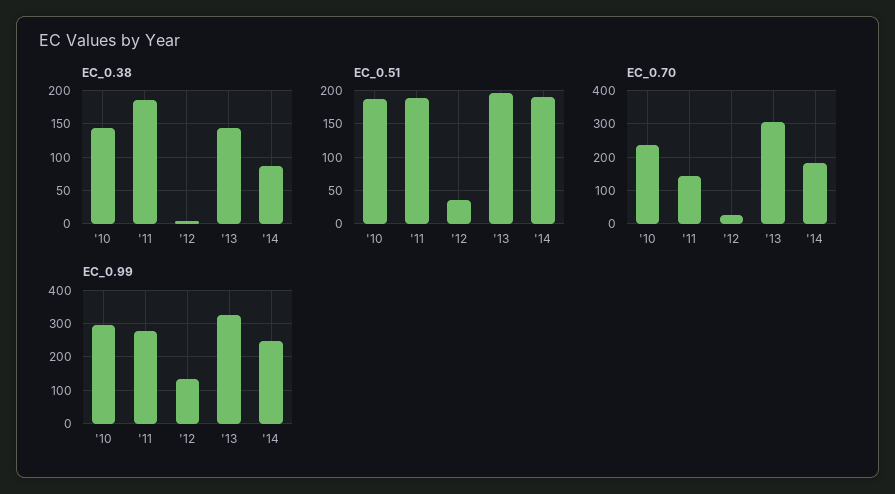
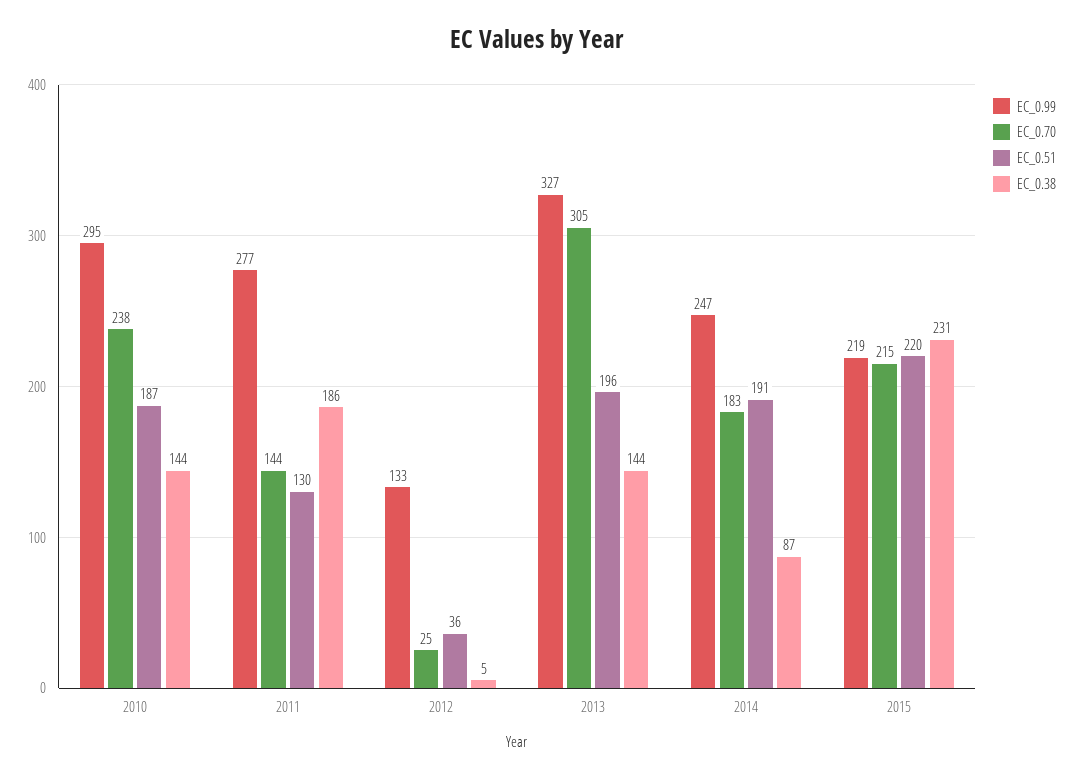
EC_0.51, '11: 190 -> 130
EC_0.99, 2015: none -> 219
EC_0.70, 2015: none -> 215
EC_0.51, 2015: none -> 220
EC_0.38, 2015: none -> 231

